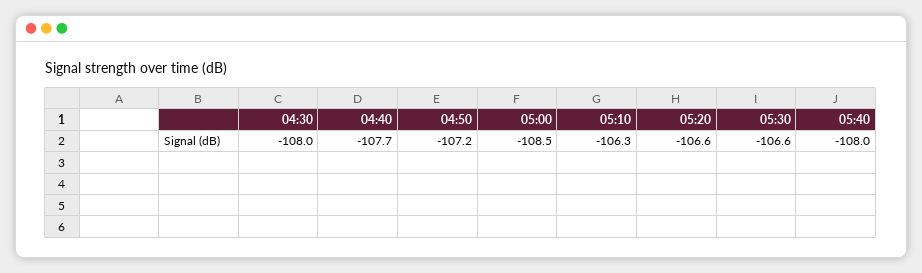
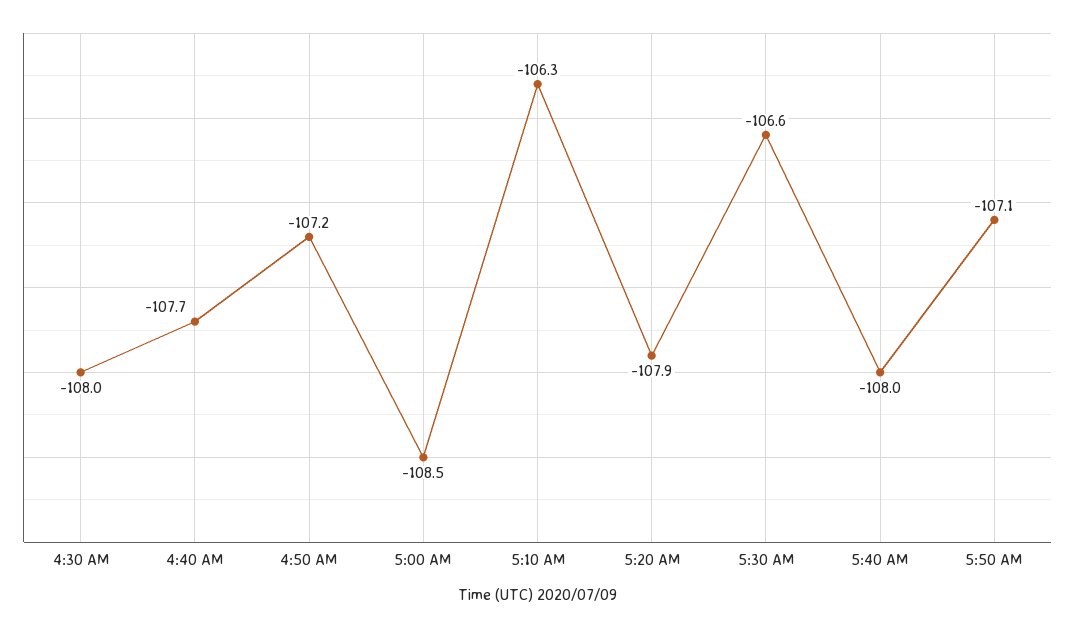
05:20: -106.6 -> -107.9
5:50 AM: none -> -107.1

